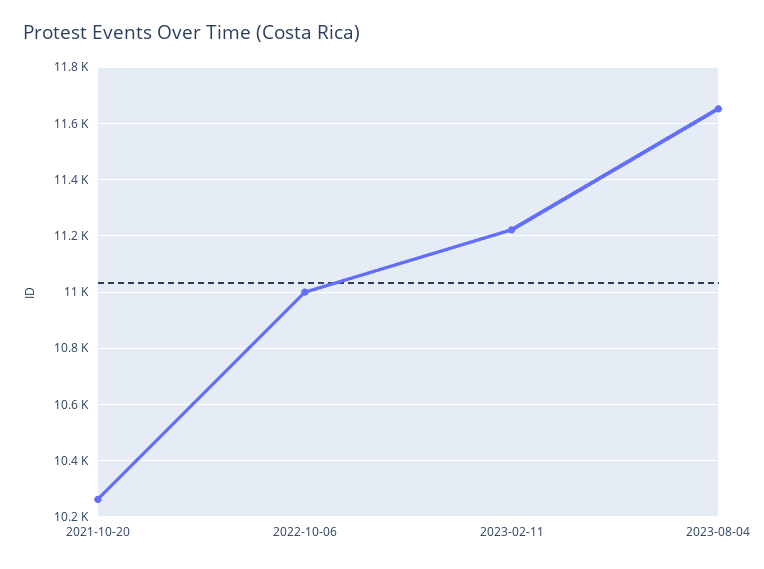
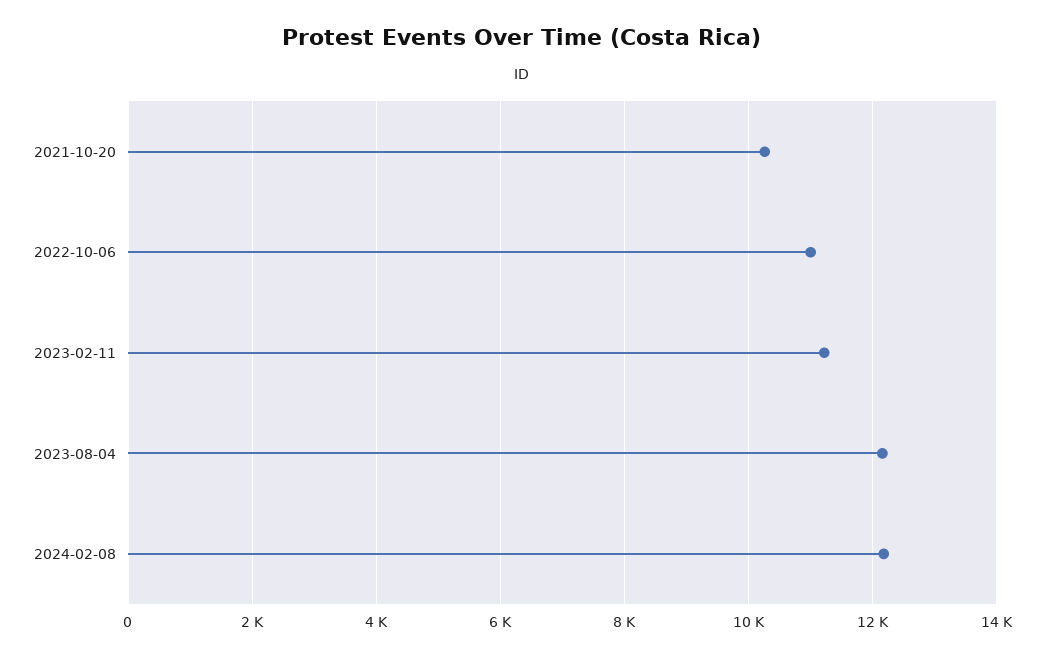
2023-08-04: 11650 -> 12200
2024-02-08: none -> 12200

